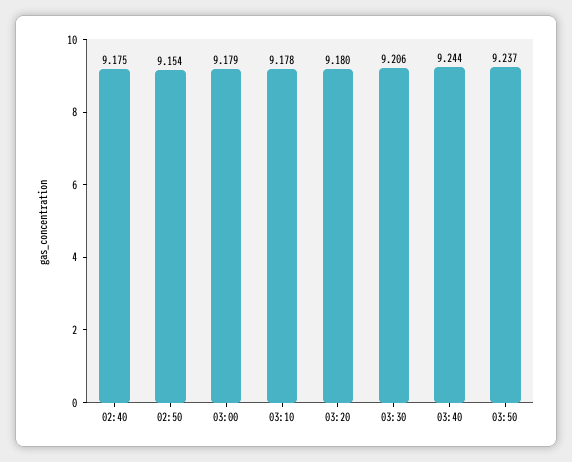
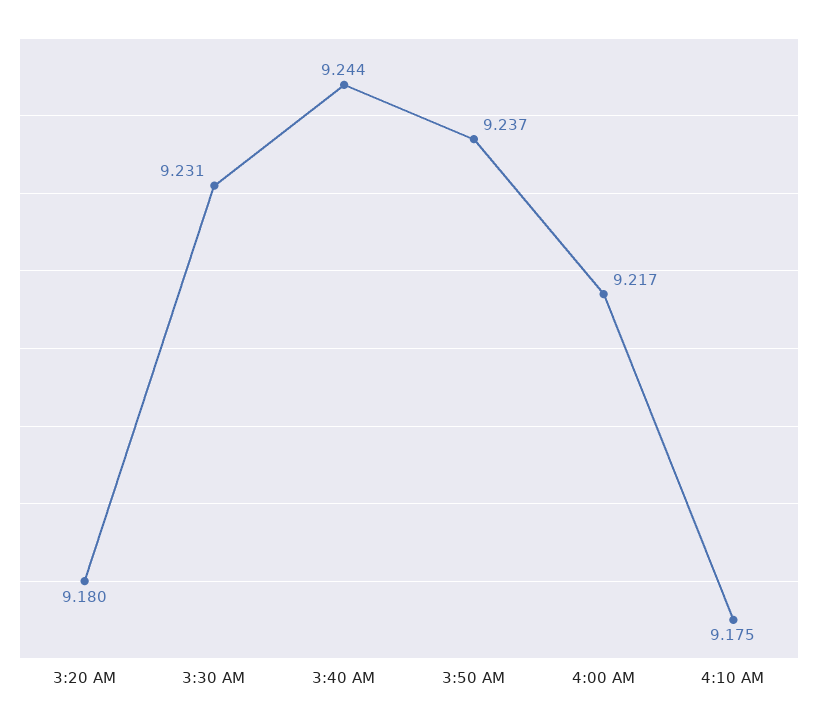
02:40: 9.175 -> none
02:50: 9.154 -> none
03:00: 9.179 -> none
03:10: 9.178 -> none
03:30: 9.206 -> 9.231
4:00 AM: none -> 9.217
4:10 AM: none -> 9.175

